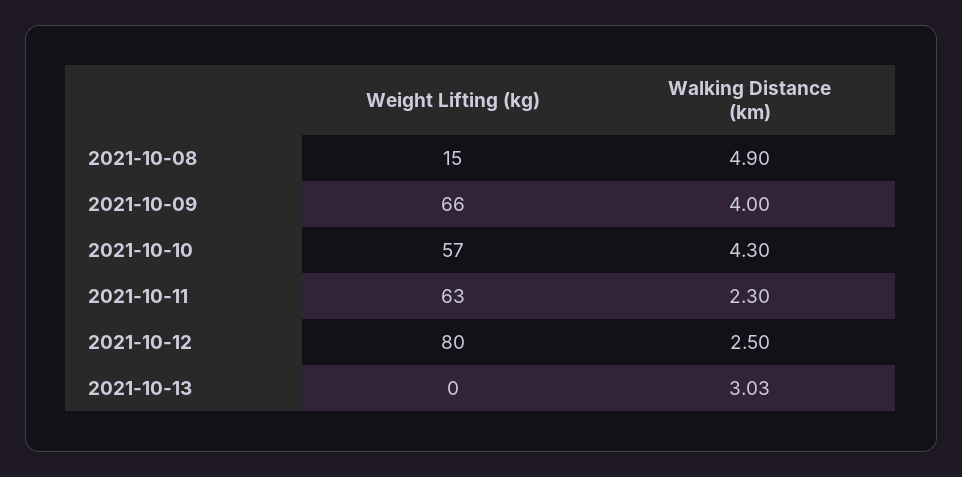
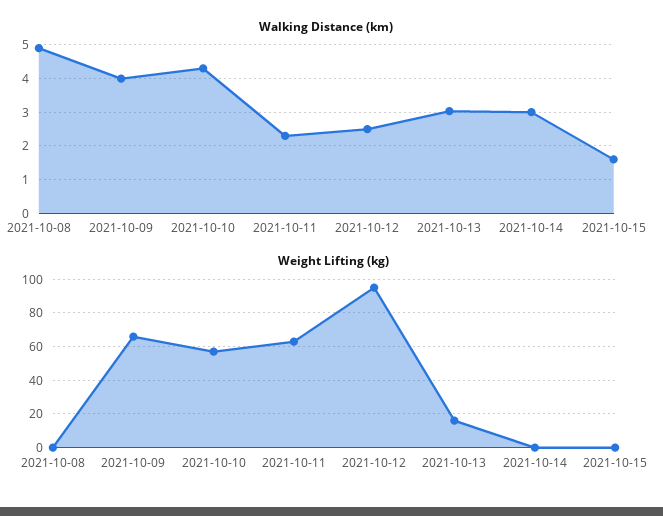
Weight Lifting (kg), 2021-10-08: 15 -> 0
Weight Lifting (kg), 2021-10-12: 80 -> 95
Weight Lifting (kg), 2021-10-13: 0 -> 15
Walking Distance (km), 2021-10-14: none -> 3
Walking Distance (km), 2021-10-15: none -> 1.6
Weight Lifting (kg), 2021-10-14: none -> 0
Weight Lifting (kg), 2021-10-15: none -> 0

